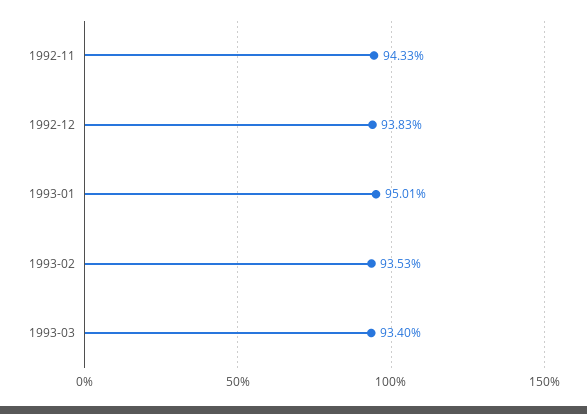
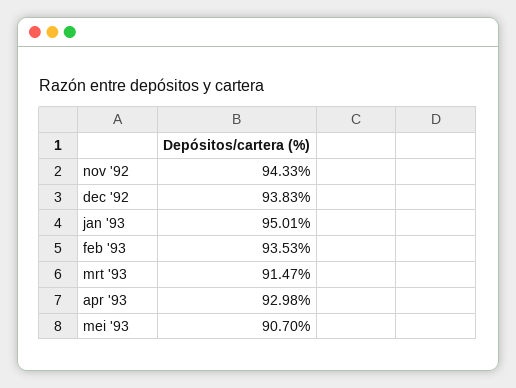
1993-03: 93.4 -> 91.47
apr '93: none -> 92.98
mei '93: none -> 90.7

